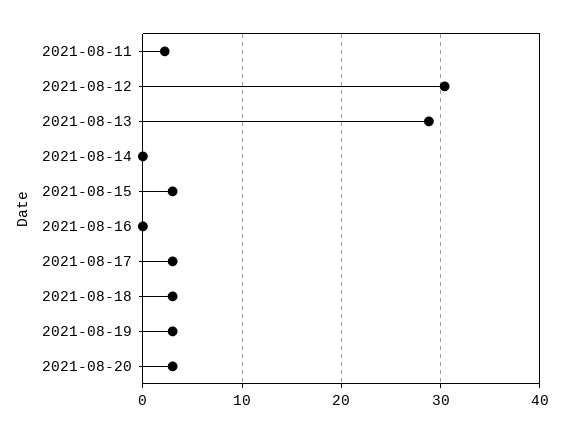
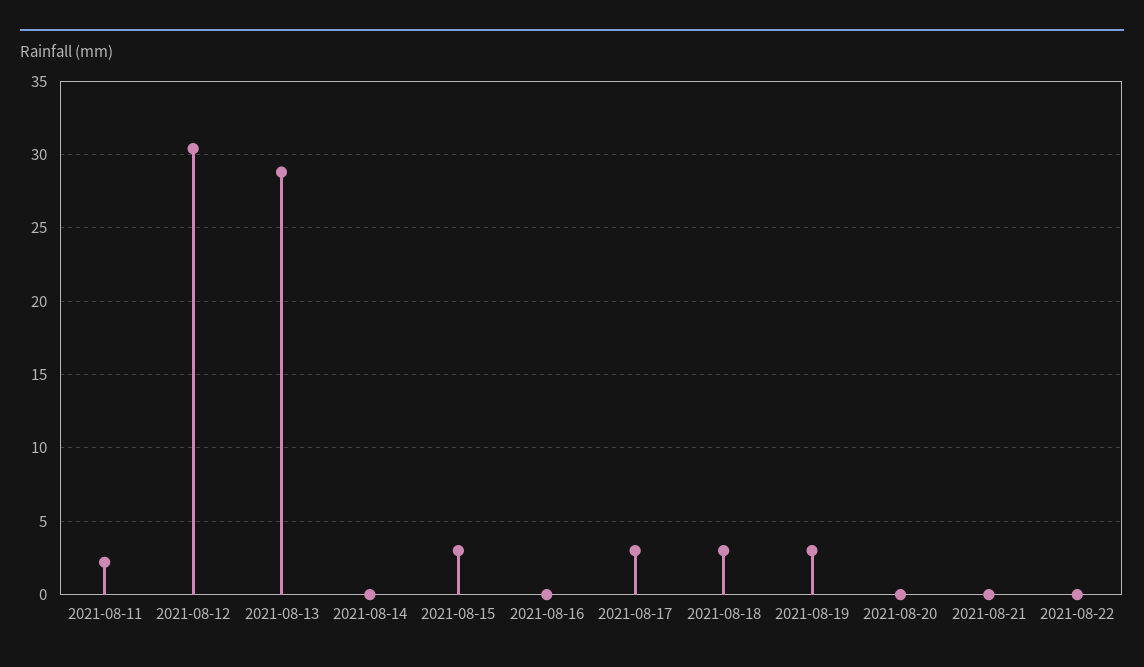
2021-08-20: 3 -> 0
2021-08-21: none -> 0
2021-08-22: none -> 0

